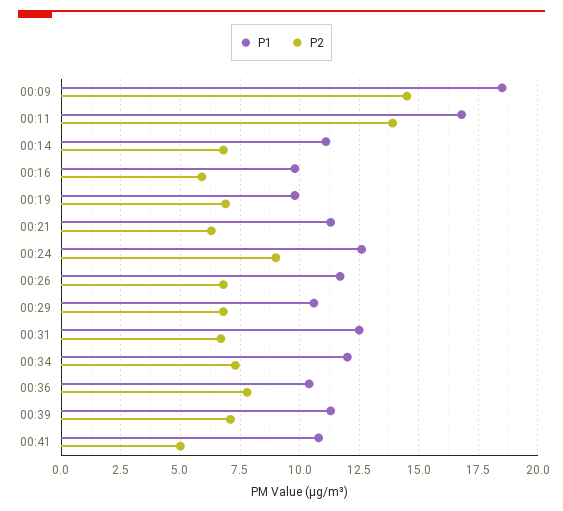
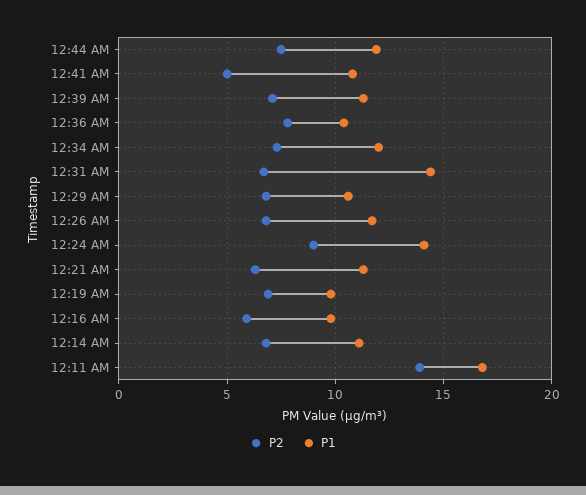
P1, 00:09: 18.5 -> none
P2, 00:09: 14.5 -> none
P1, 00:24: 12.5 -> 14
P1, 00:31: 12.5 -> 14.5
P2, 12:44 AM: none -> 7.5
P1, 12:44 AM: none -> 12

